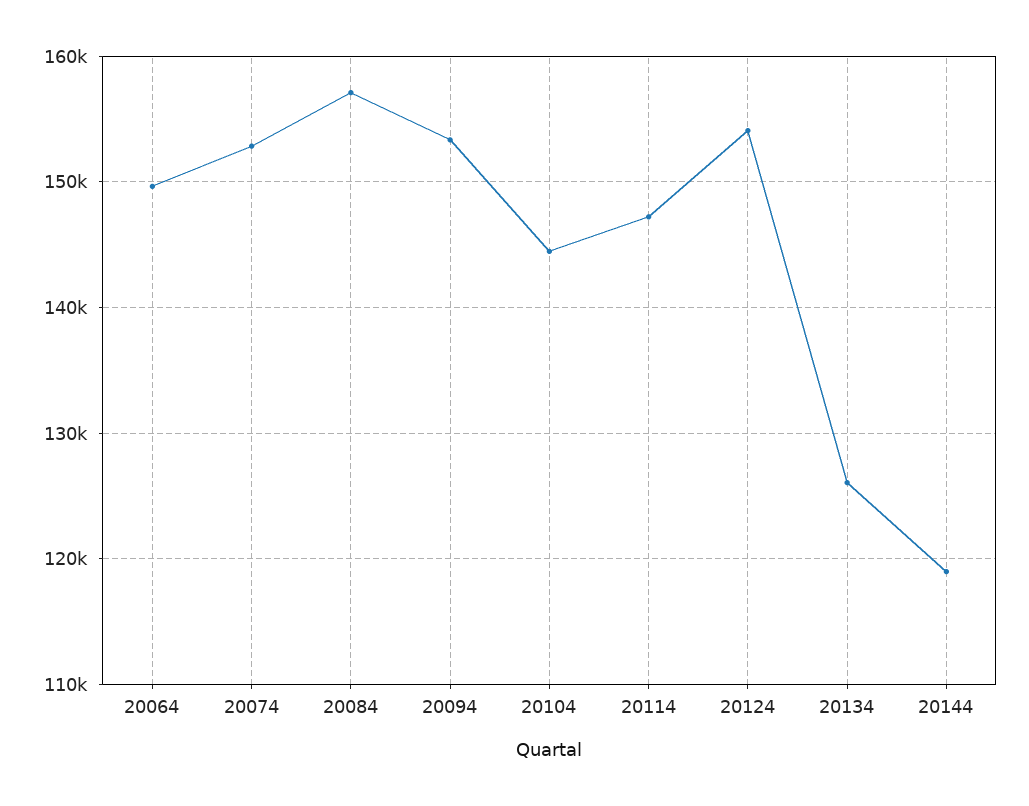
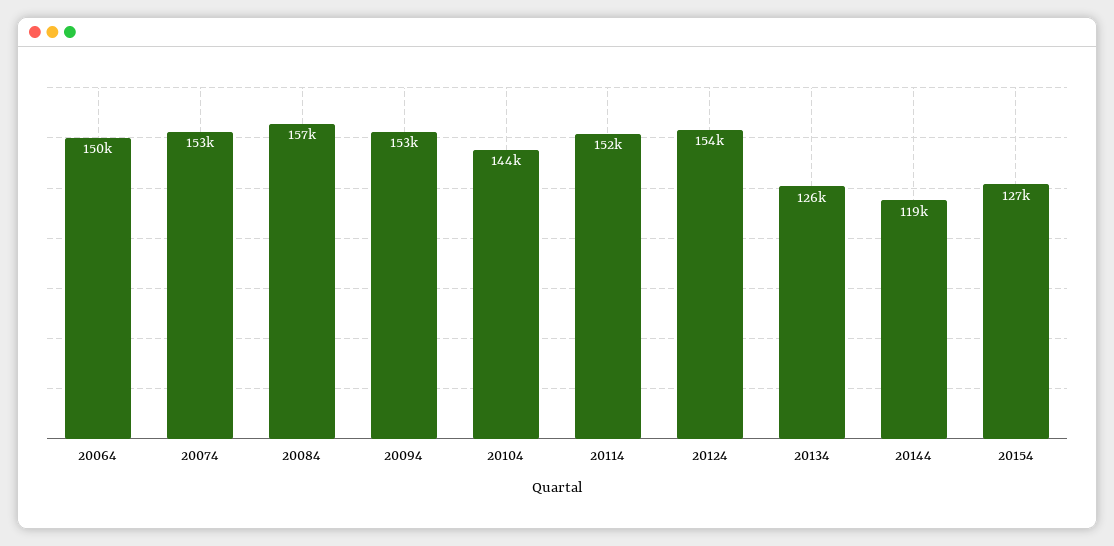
20114: 147000 -> 152000
20154: none -> 127000

